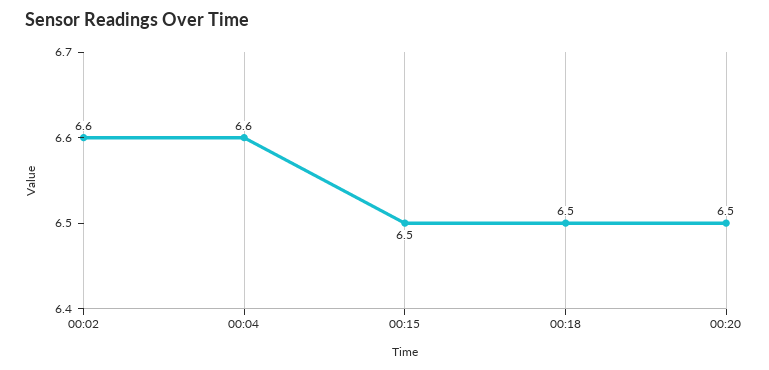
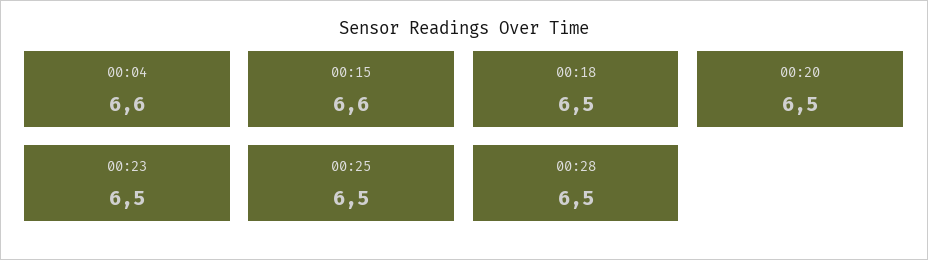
00:02: 6.6 -> none
00:15: 6.5 -> 6.6
00:23: none -> 6.5
00:25: none -> 6.5
00:28: none -> 6.5

